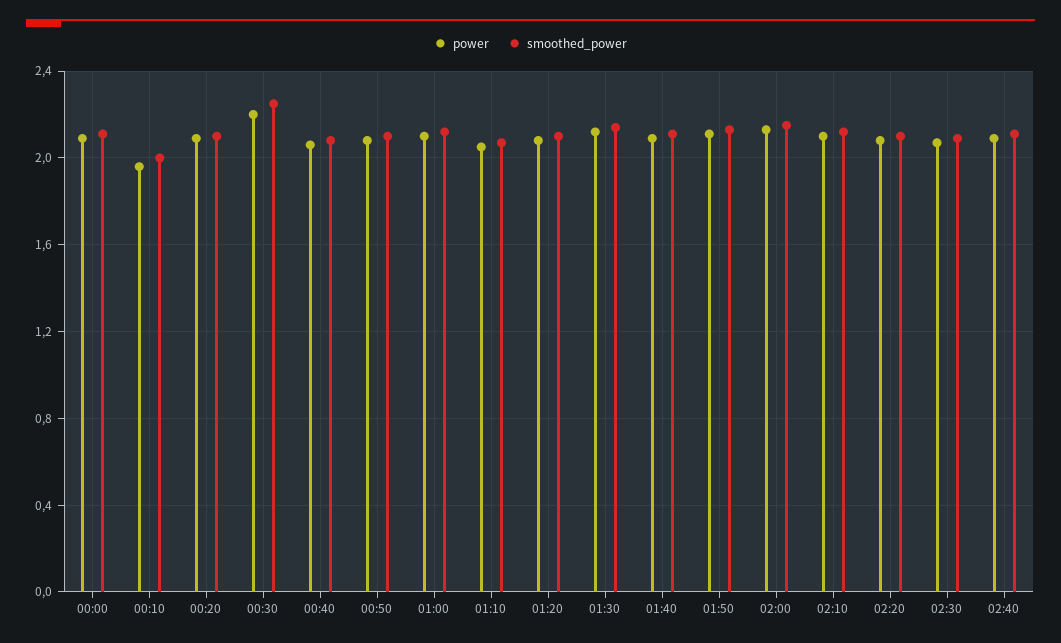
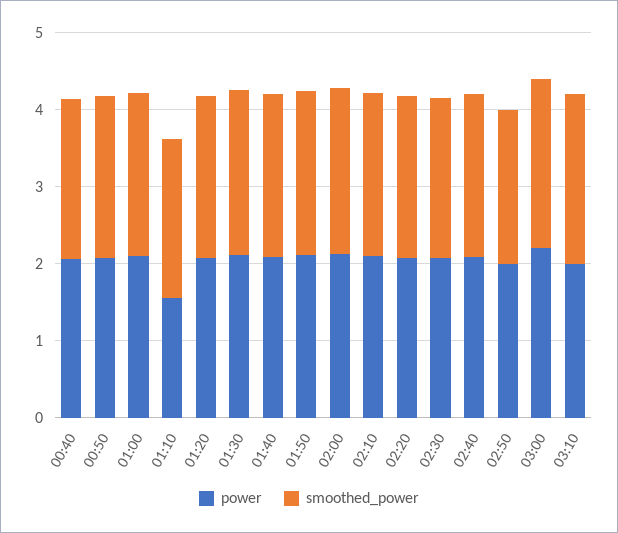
power, 00:00: 2.1 -> none
smoothed_power, 00:00: 2.1 -> none
power, 00:10: 1.95 -> none
smoothed_power, 00:10: 2 -> none
power, 00:20: 2.1 -> none
smoothed_power, 00:20: 2.1 -> none
power, 00:30: 2.2 -> none
smoothed_power, 00:30: 2.25 -> none
power, 01:10: 2.05 -> 1.6
power, 02:50: none -> 2
smoothed_power, 02:50: none -> 2
power, 03:00: none -> 2.2
smoothed_power, 03:00: none -> 2.2
power, 03:10: none -> 2
smoothed_power, 03:10: none -> 2.2

